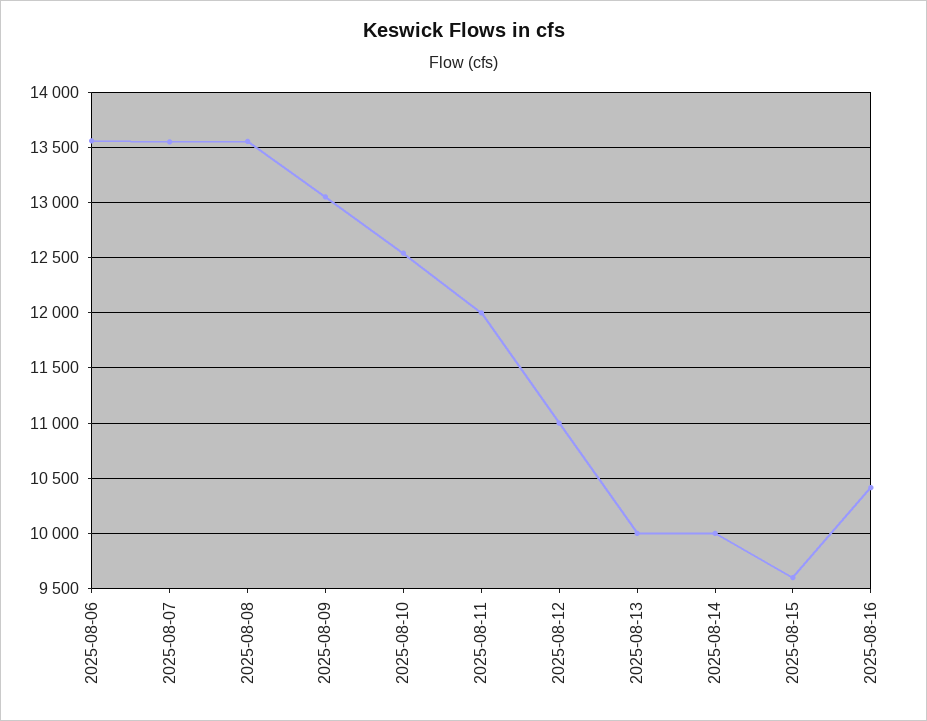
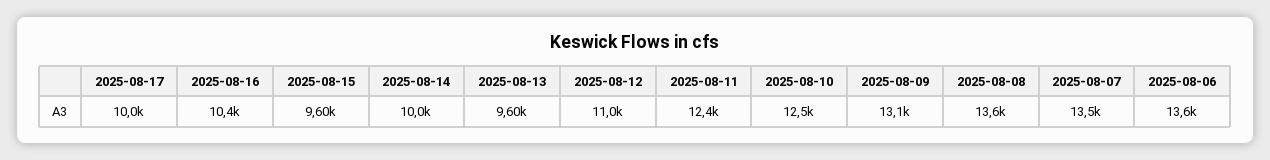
2025-08-11: 12000 -> 12400
2025-08-13: 10000 -> 9600
2025-08-17: none -> 10000

